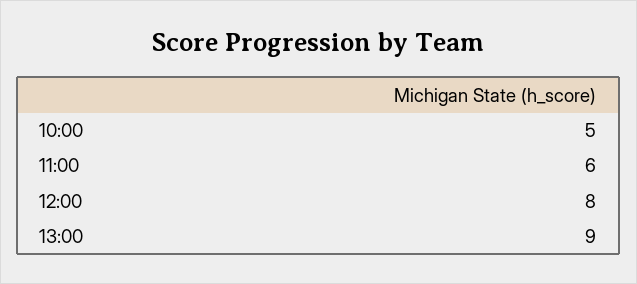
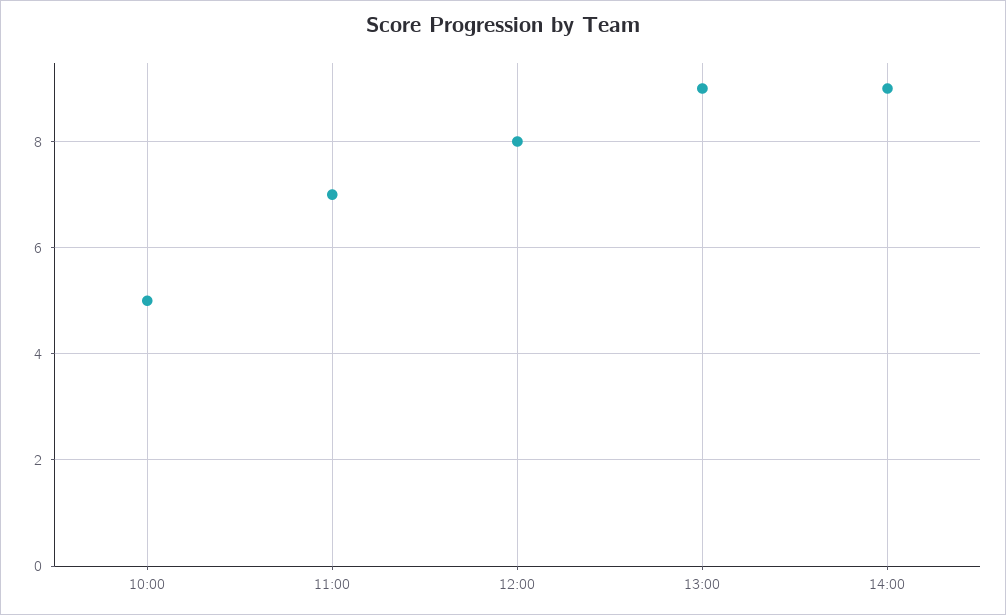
11:00: 6 -> 7
14:00: none -> 9

